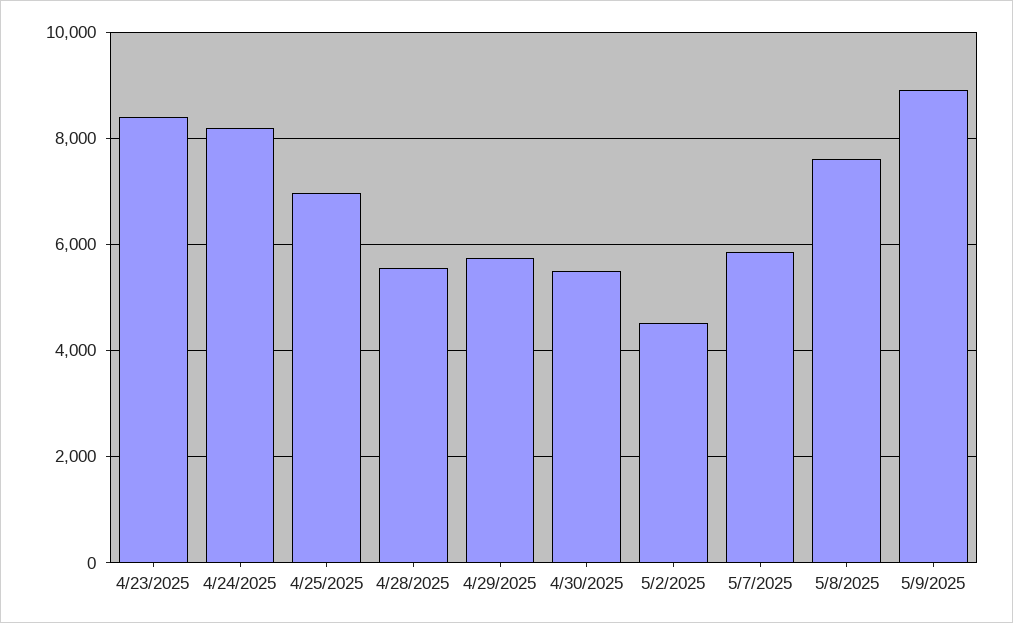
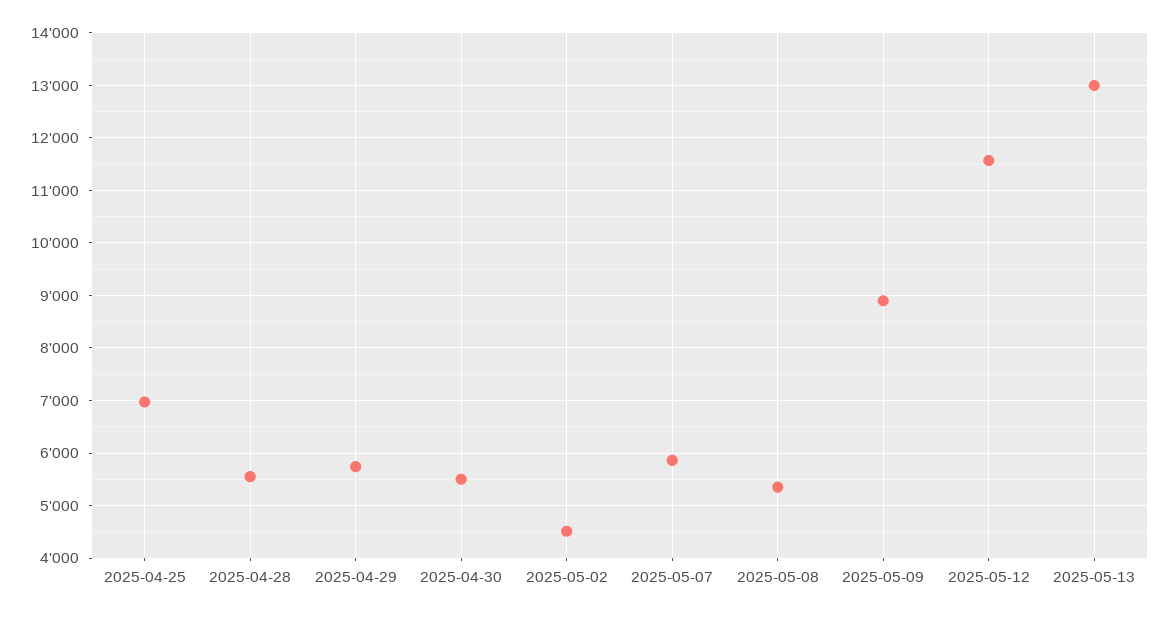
4/23/2025: 8400 -> none
4/24/2025: 8200 -> none
5/8/2025: 7600 -> 5400
2025-05-12: none -> 11600
2025-05-13: none -> 13000

